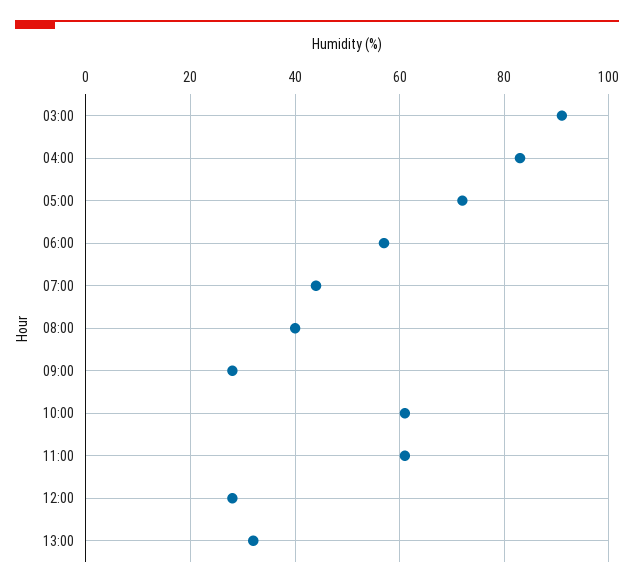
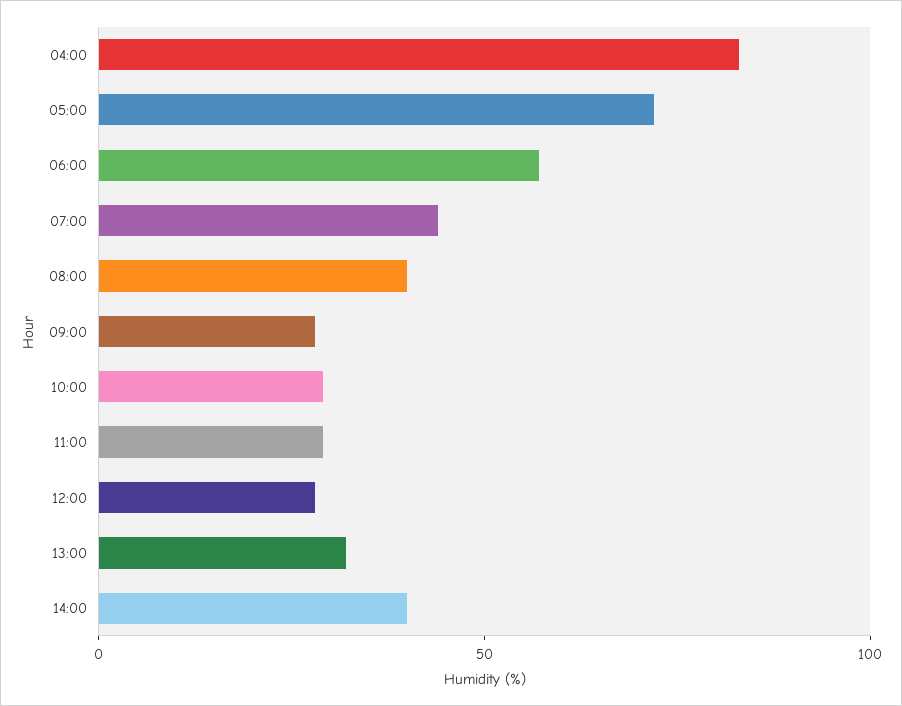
03:00: 90 -> none
10:00: 60 -> 30
11:00: 60 -> 30
14:00: none -> 40

